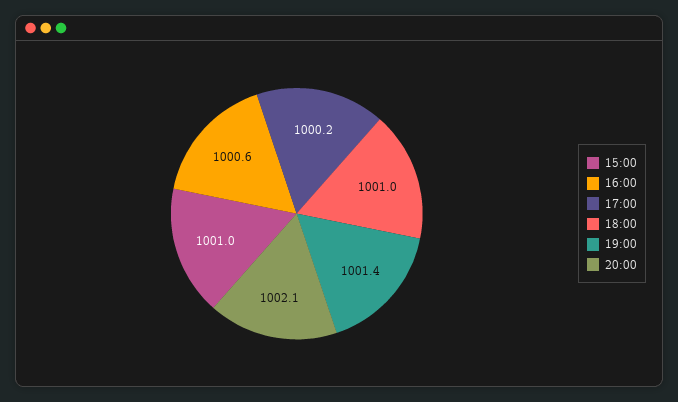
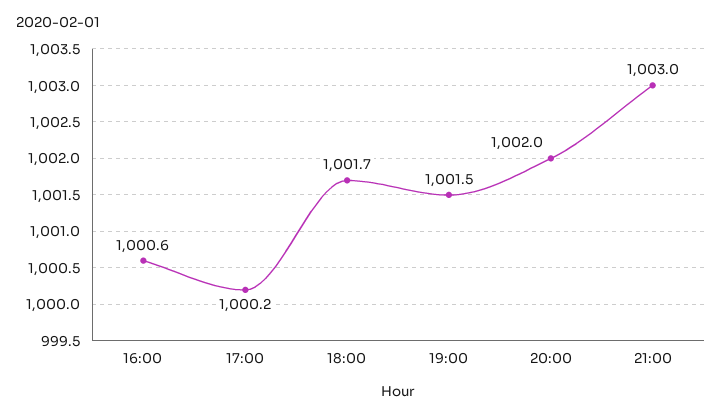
15:00: 1001 -> none
18:00: 1001 -> 1001.7
19:00: 1001.4 -> 1001.5
20:00: 1002.1 -> 1002
21:00: none -> 1003

